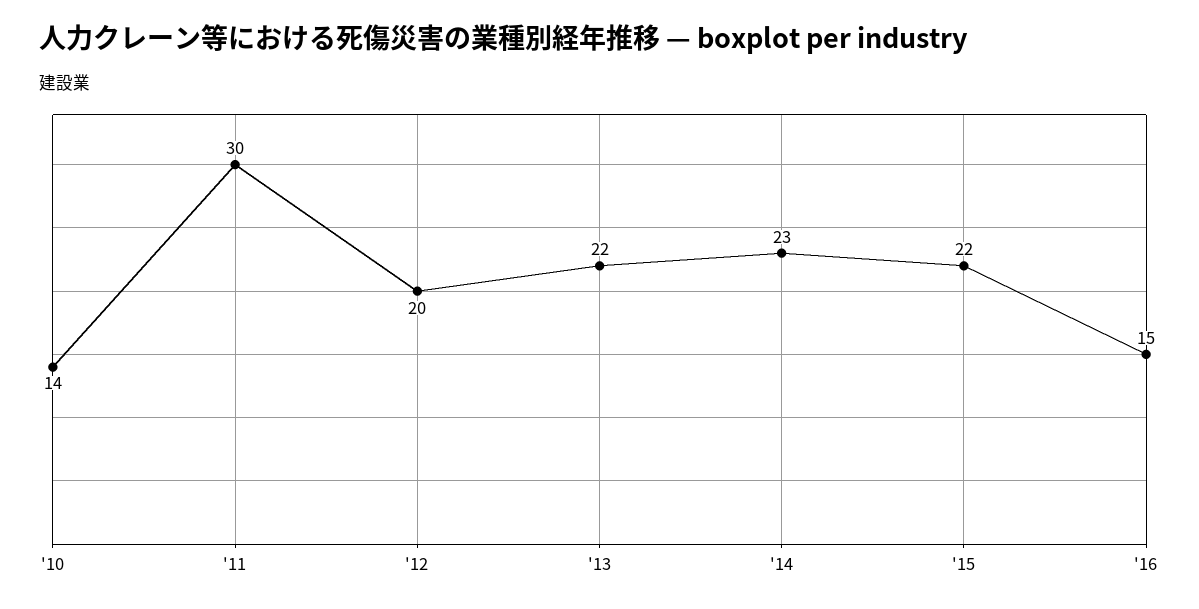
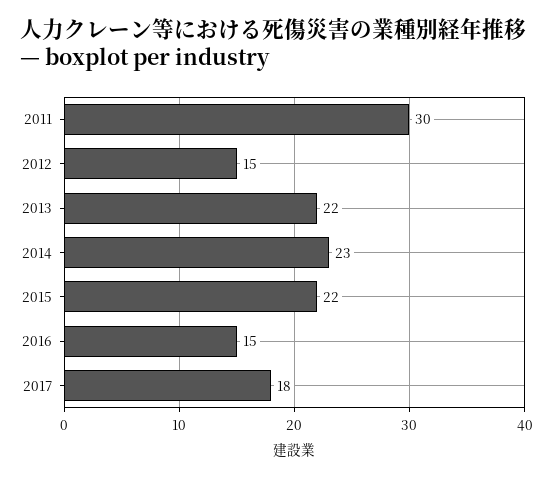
'10: 14 -> none
'12: 20 -> 15
2017: none -> 18

